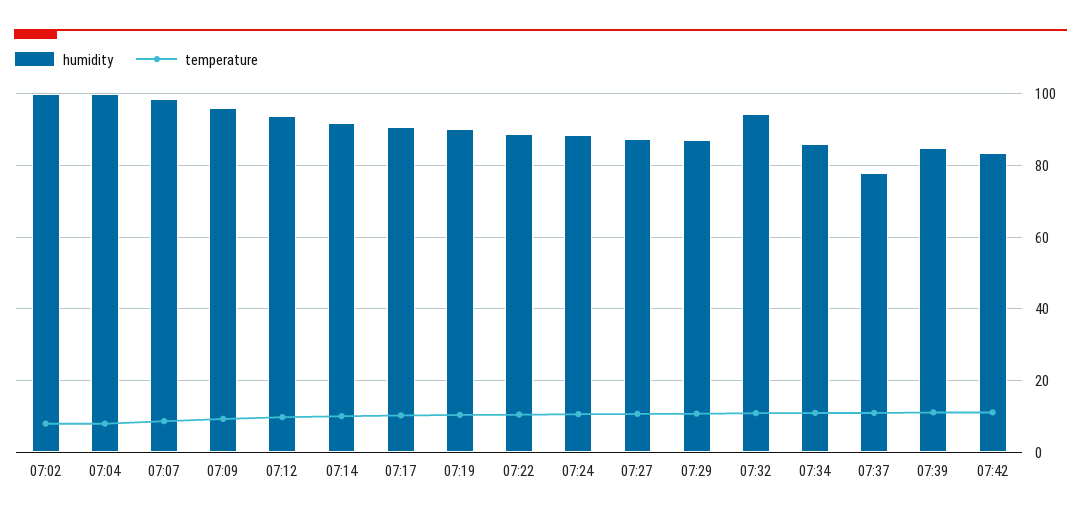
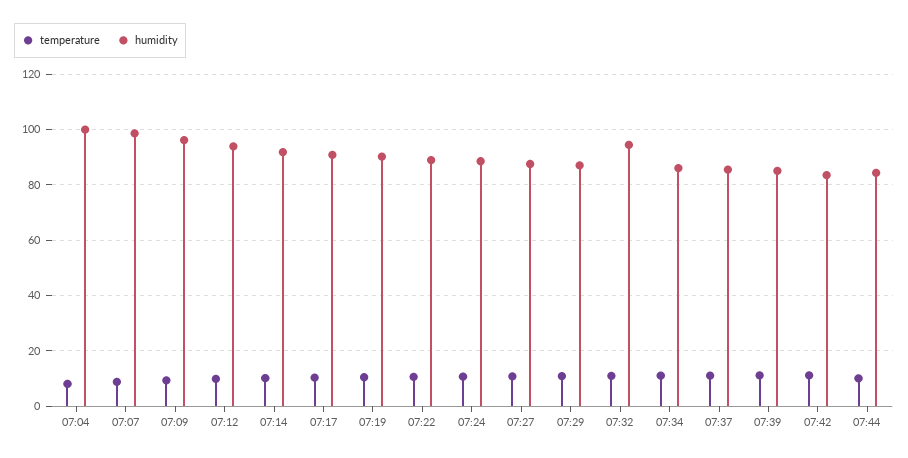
humidity, 07:02: 100 -> none
temperature, 07:02: 8 -> none
humidity, 07:37: 78 -> 85
temperature, 07:44: none -> 10
humidity, 07:44: none -> 85

